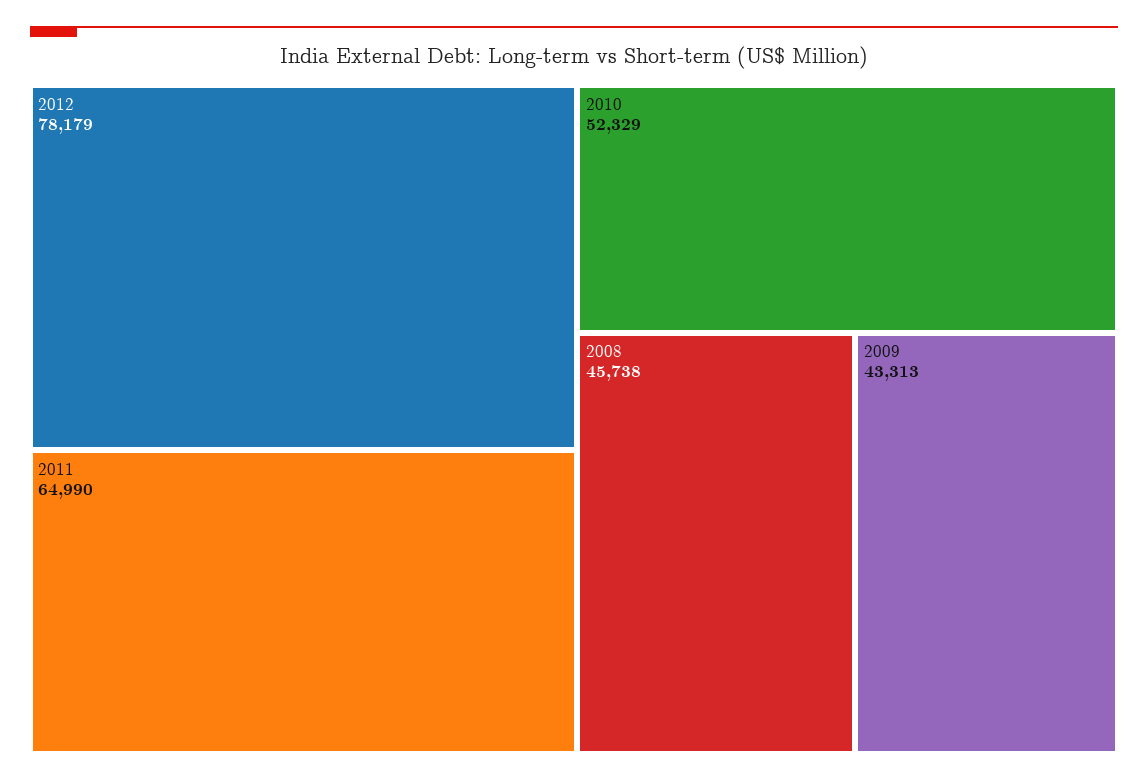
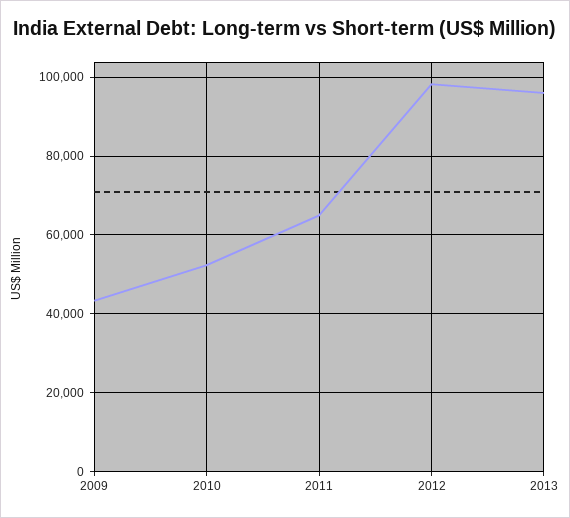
2012: 78179 -> 98000
2008: 45738 -> none
2013: none -> 96000

